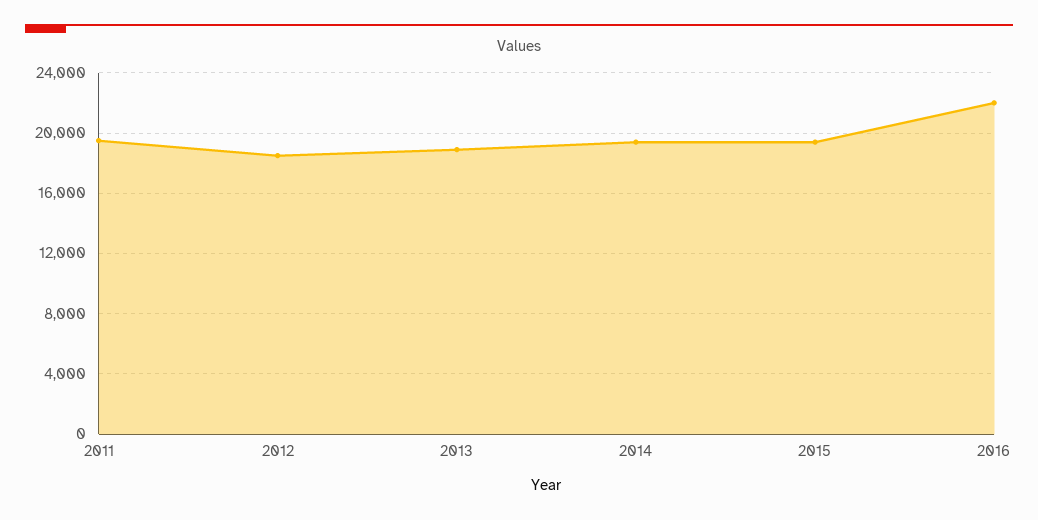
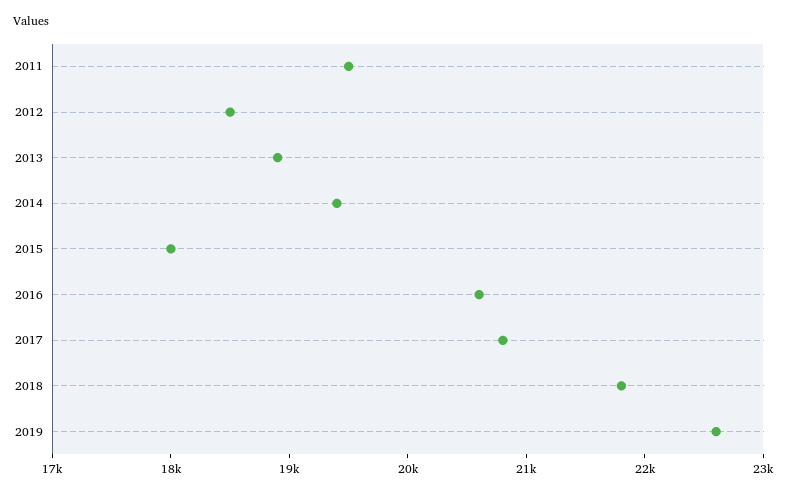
2015: 19500 -> 18000
2016: 22000 -> 20600
2017: none -> 20800
2018: none -> 21800
2019: none -> 22600

